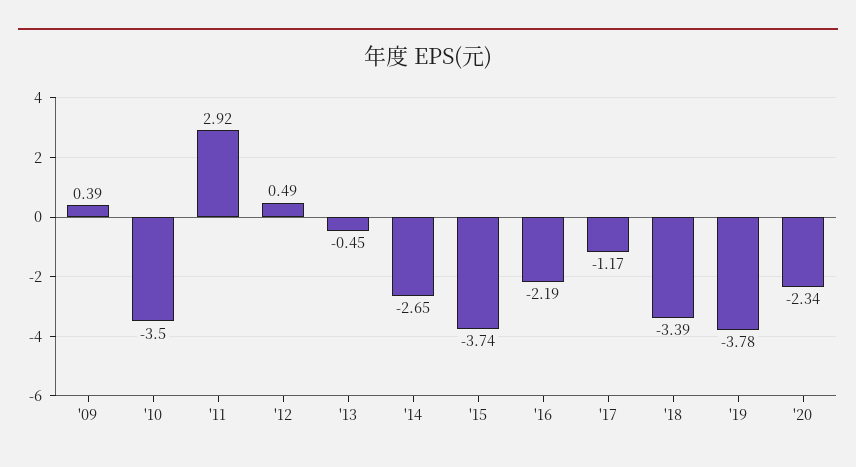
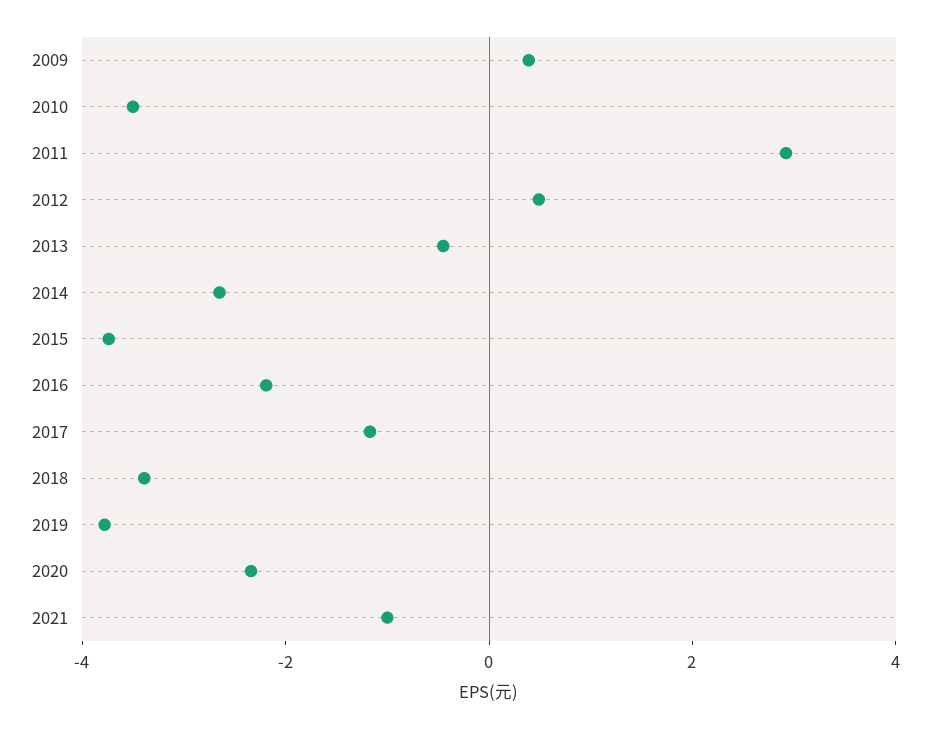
2021: none -> -1

